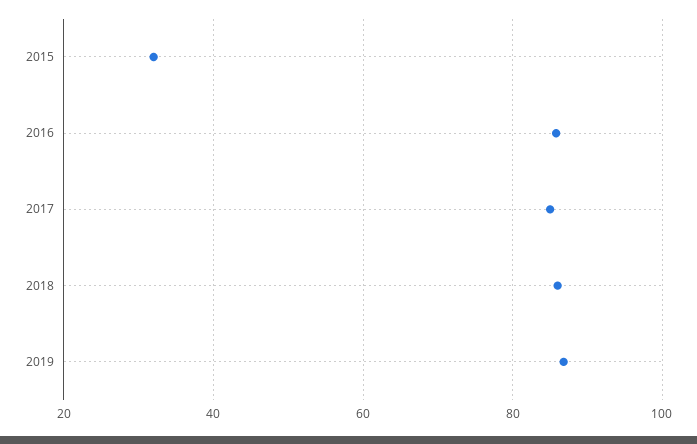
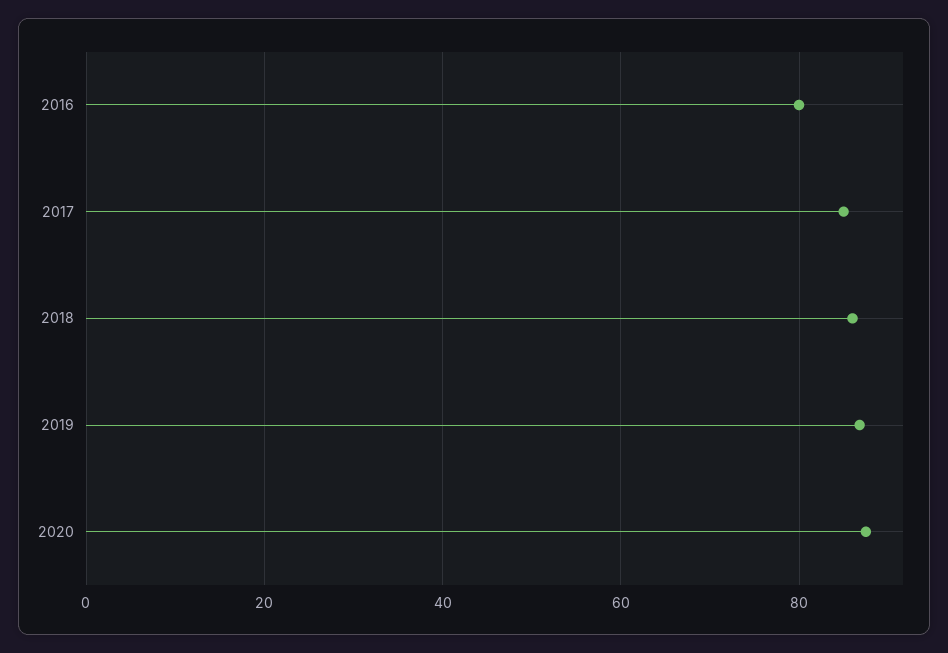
2015: 32 -> none
2016: 86 -> 80
2020: none -> 88

